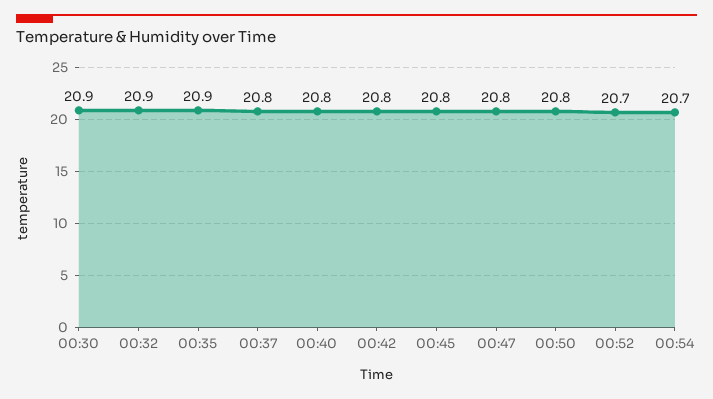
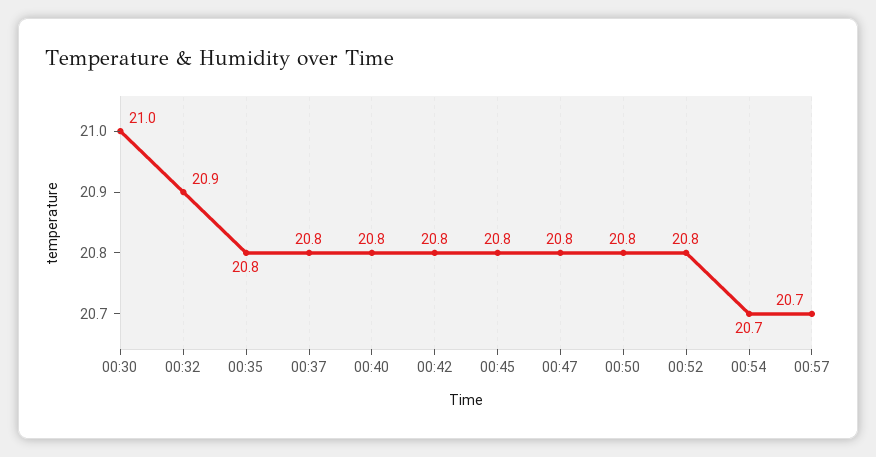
00:30: 20.9 -> 21
00:35: 20.9 -> 20.8
00:52: 20.7 -> 20.8
00:57: none -> 20.7

